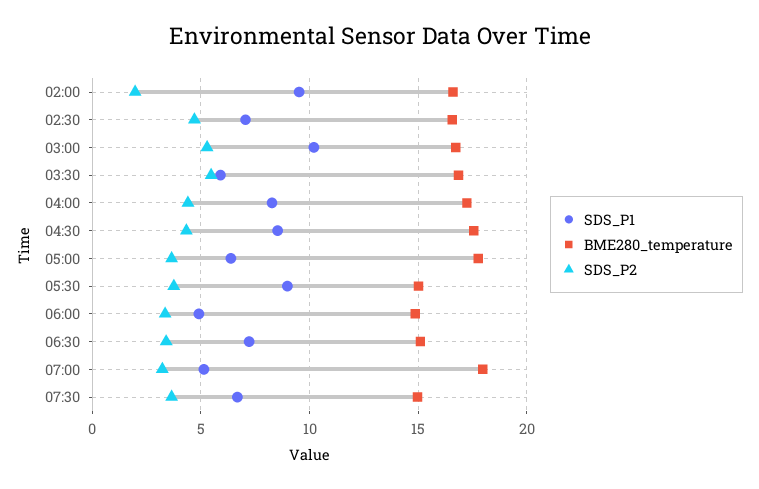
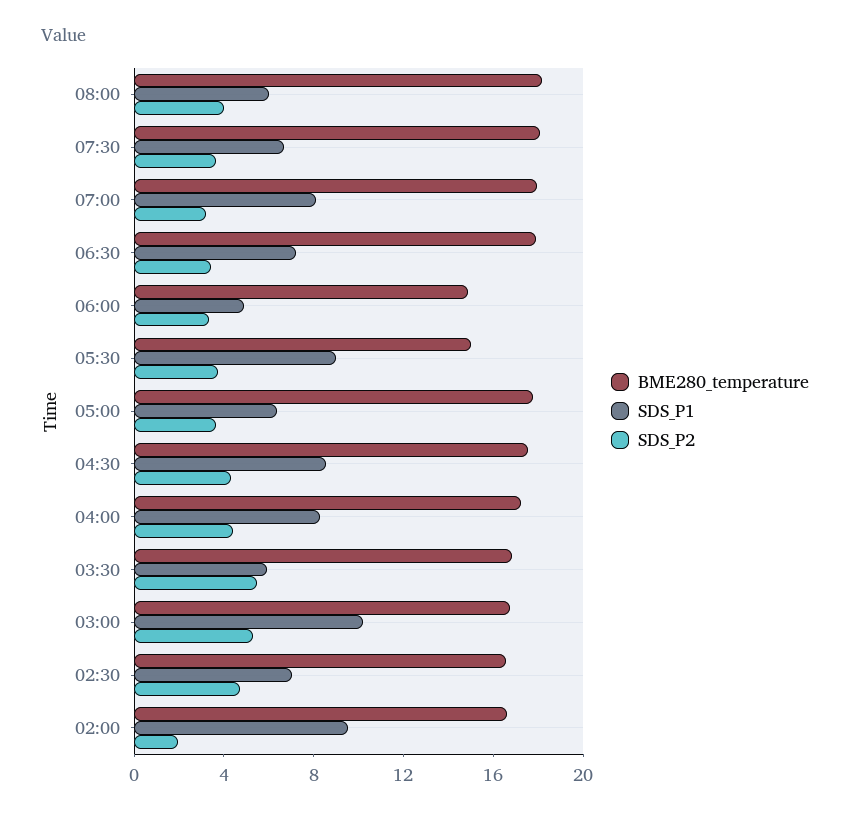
BME280_temperature, 06:30: 15 -> 18
SDS_P1, 07:00: 5 -> 8
BME280_temperature, 07:30: 15 -> 18
BME280_temperature, 08:00: none -> 18
SDS_P1, 08:00: none -> 6
SDS_P2, 08:00: none -> 4

